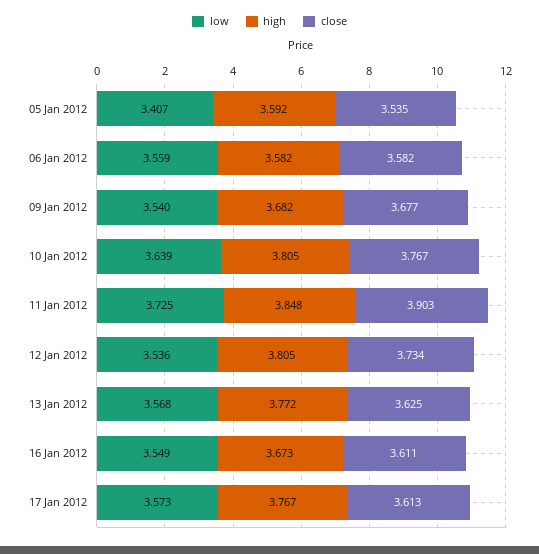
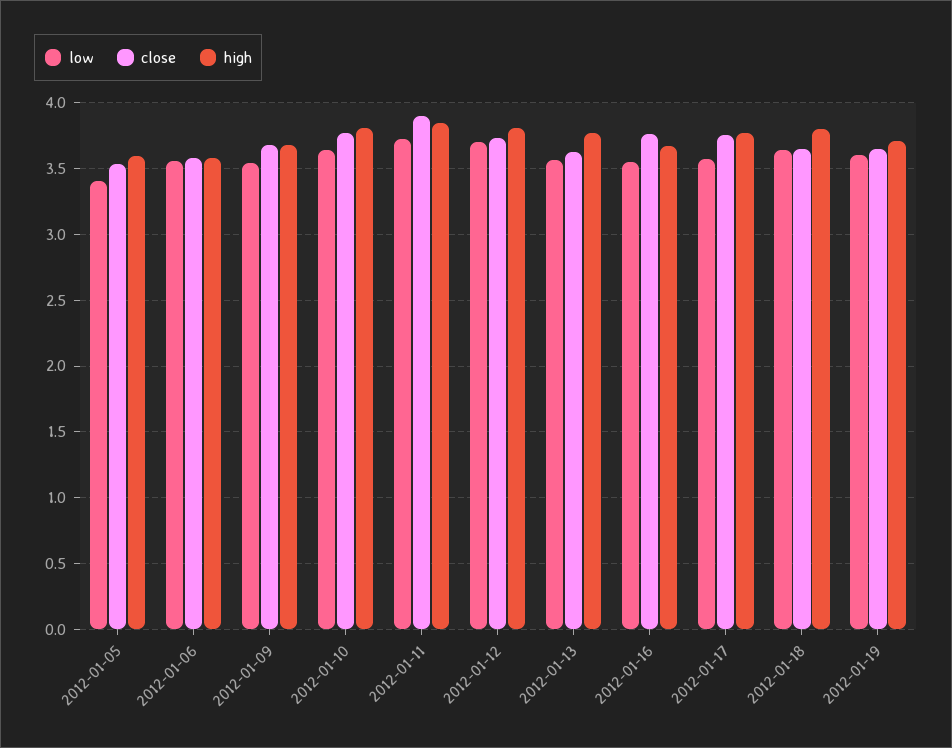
low, 12 Jan 2012: 3.536 -> 3.7
close, 16 Jan 2012: 3.611 -> 3.75
close, 17 Jan 2012: 3.613 -> 3.75
low, 2012-01-18: none -> 3.65
close, 2012-01-18: none -> 3.65
high, 2012-01-18: none -> 3.8
low, 2012-01-19: none -> 3.6
close, 2012-01-19: none -> 3.65
high, 2012-01-19: none -> 3.7

